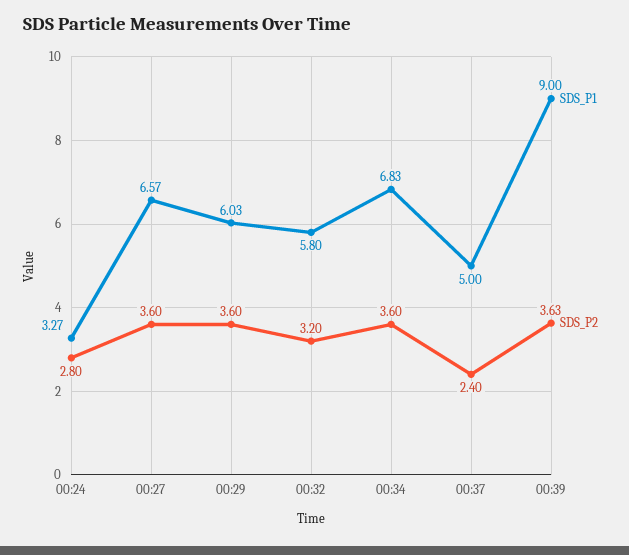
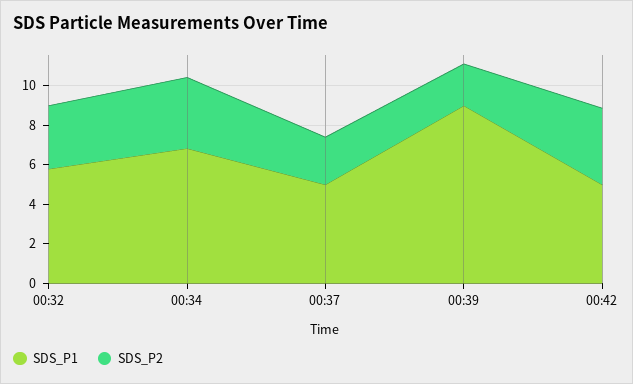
SDS_P1, 00:24: 3.27 -> none
SDS_P2, 00:24: 2.8 -> none
SDS_P1, 00:27: 6.57 -> none
SDS_P2, 00:27: 3.6 -> none
SDS_P1, 00:29: 6.03 -> none
SDS_P2, 00:29: 3.6 -> none
SDS_P2, 00:39: 3.63 -> 2
SDS_P1, 00:42: none -> 5
SDS_P2, 00:42: none -> 4

